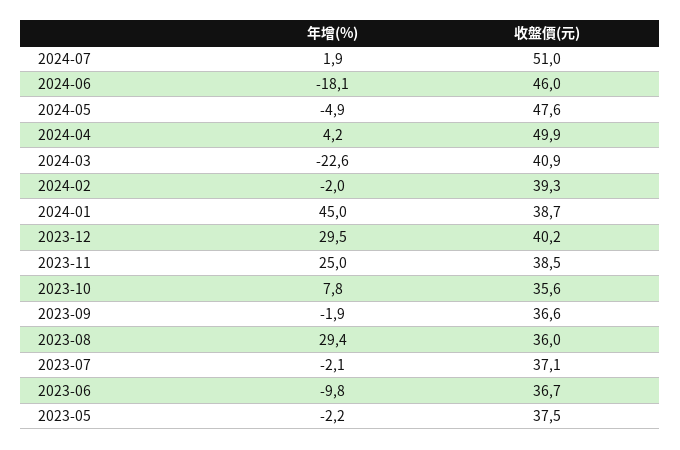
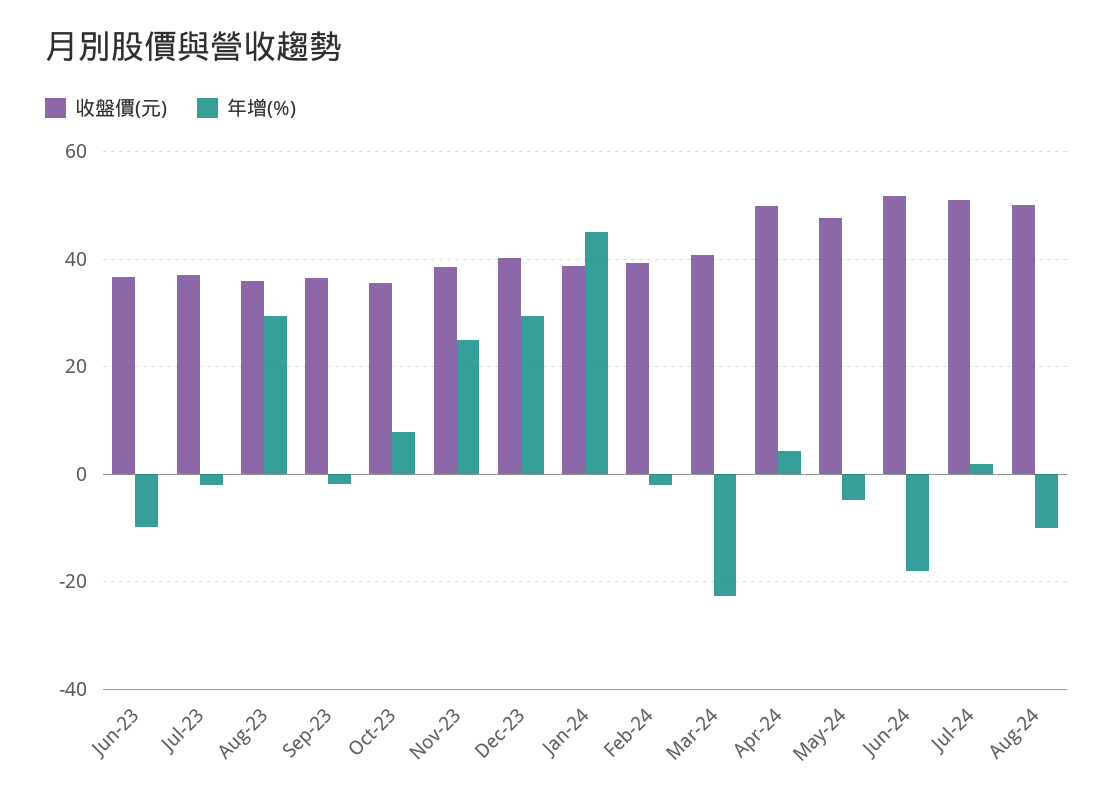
收盤價(元), 2024-06: 46 -> 52
年增(%), 2023-05: -2.2 -> none
收盤價(元), 2023-05: 37.5 -> none
收盤價(元), Aug-24: none -> 50
年增(%), Aug-24: none -> -10

